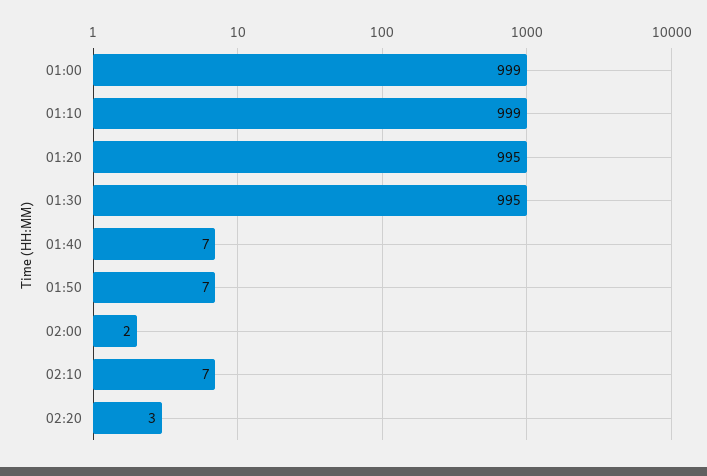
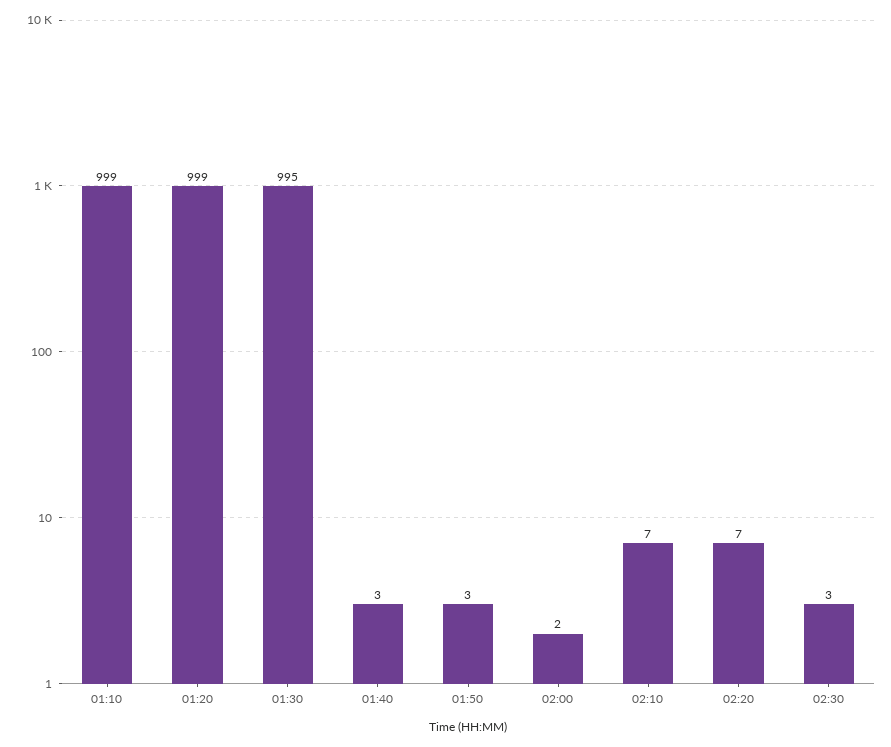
01:00: 999 -> none
01:20: 995 -> 999
01:40: 7 -> 3
01:50: 7 -> 3
02:20: 3 -> 7
02:30: none -> 3

